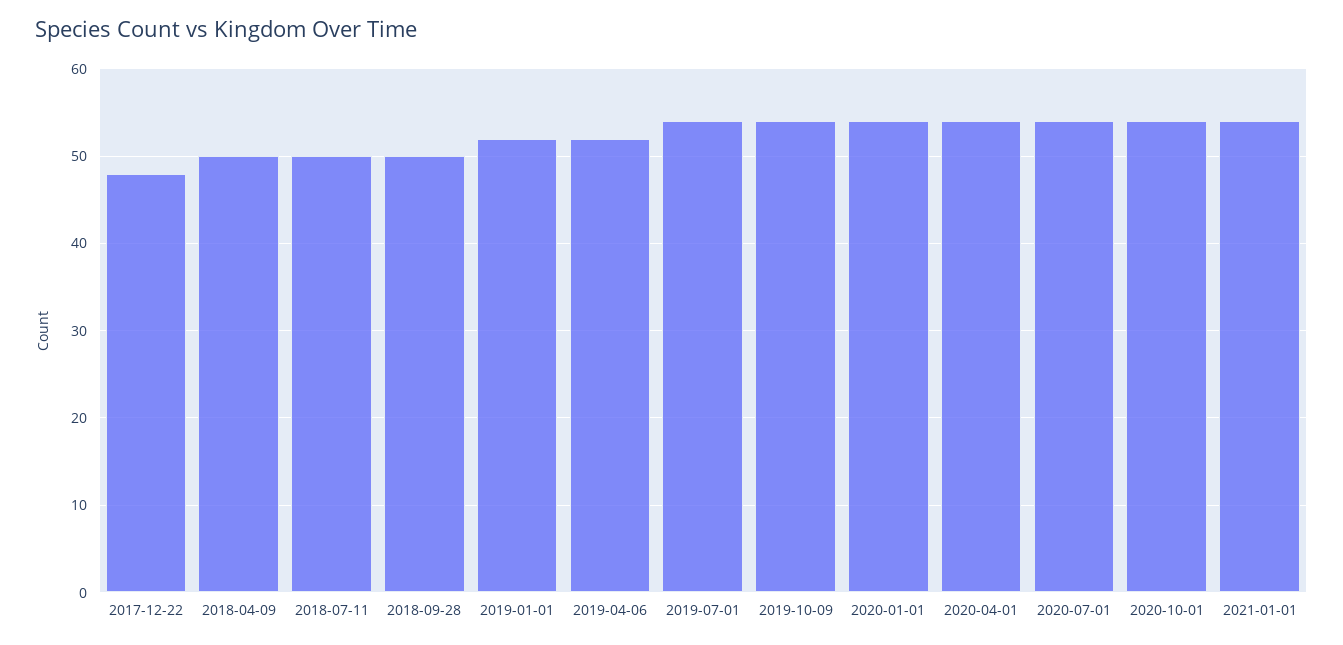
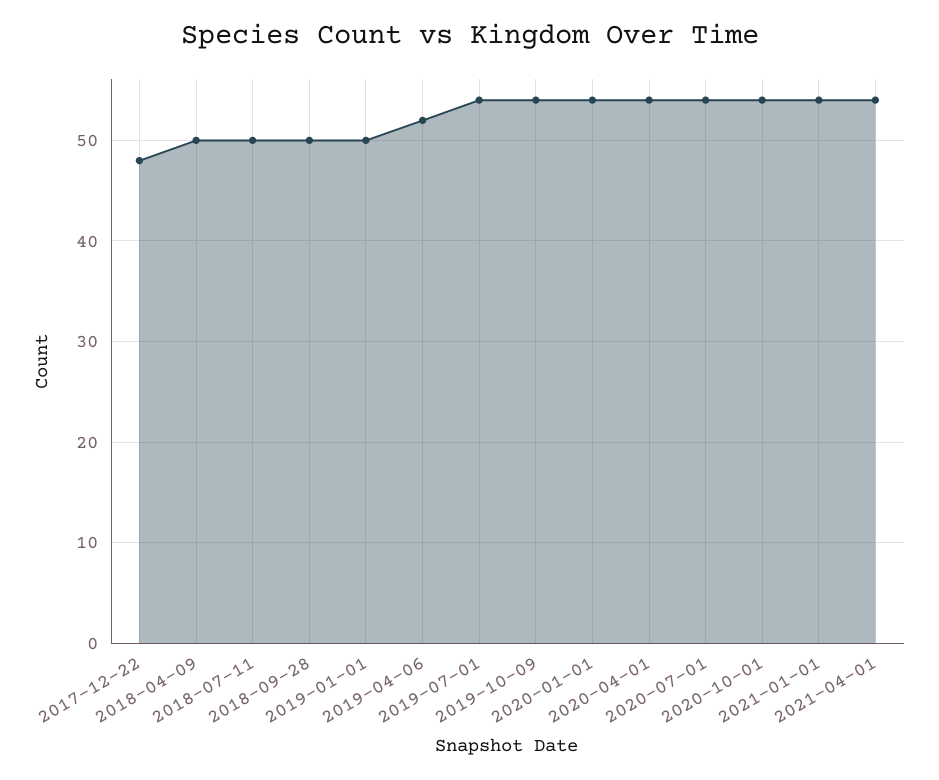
2019-01-01: 52 -> 50
2021-04-01: none -> 54

